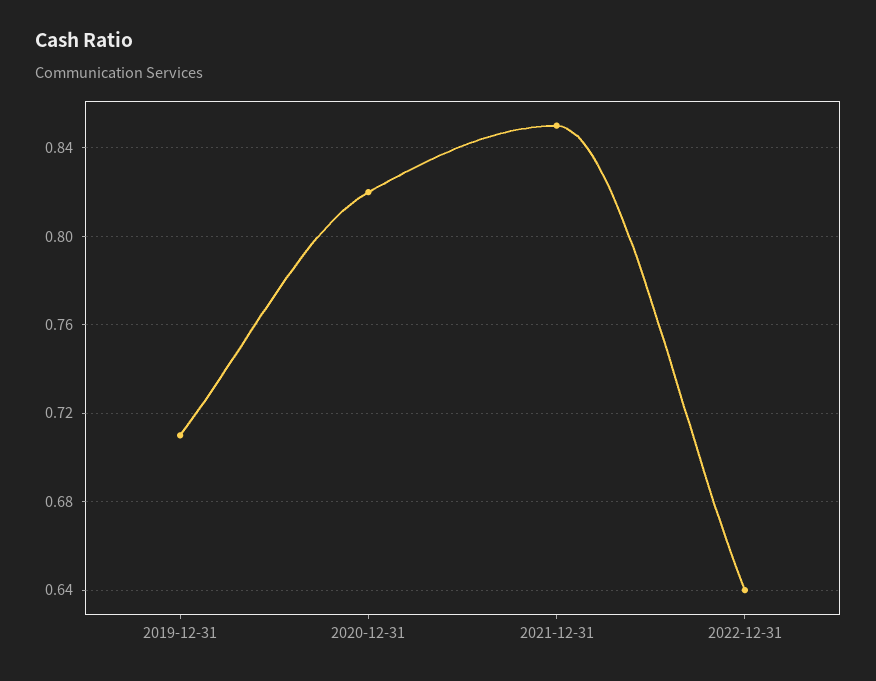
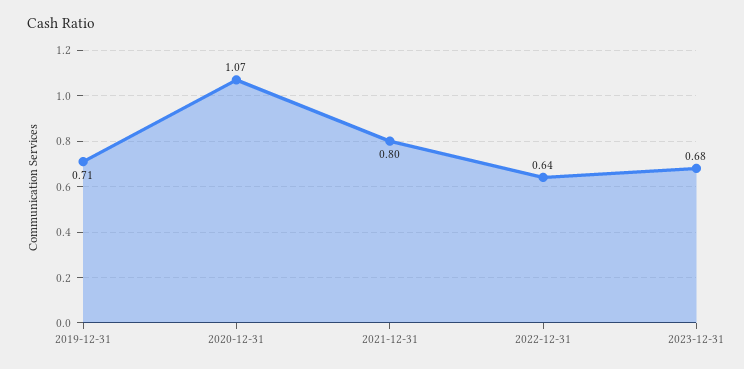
2020-12-31: 0.82 -> 1.07
2021-12-31: 0.85 -> 0.8
2023-12-31: none -> 0.68

